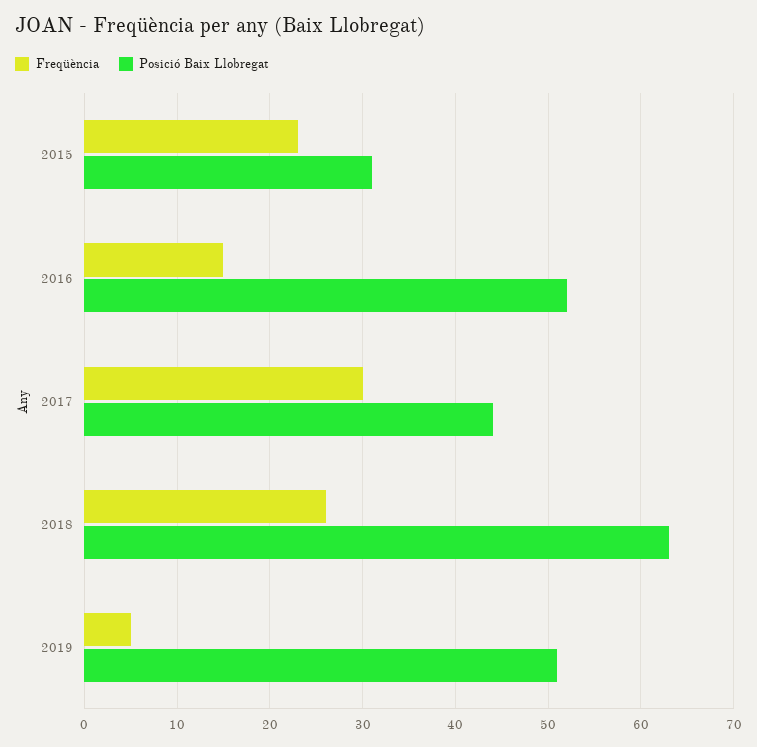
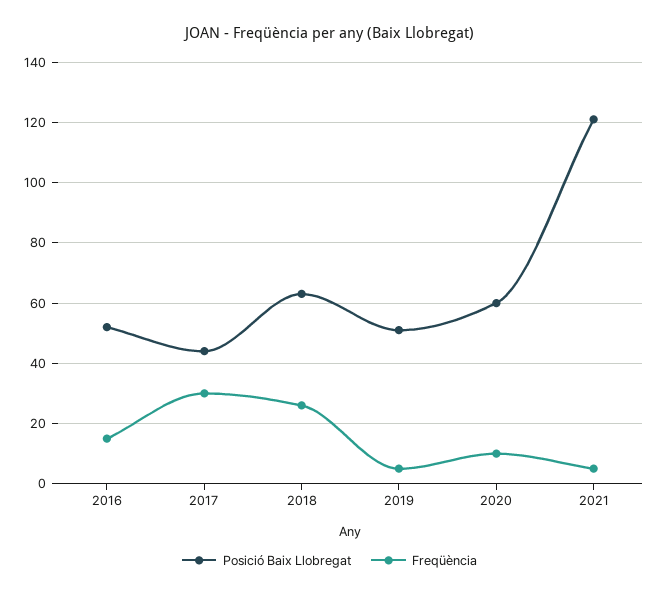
Freqüència, 2015: 23 -> none
Posició Baix Llobregat, 2015: 31 -> none
Posició Baix Llobregat, 2020: none -> 60
Freqüència, 2020: none -> 10
Posició Baix Llobregat, 2021: none -> 120
Freqüència, 2021: none -> 5

